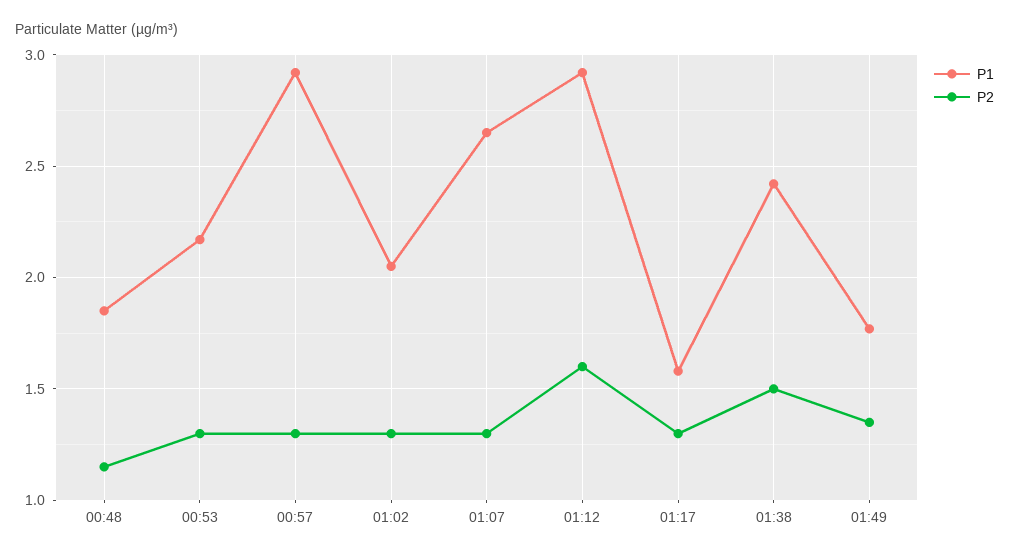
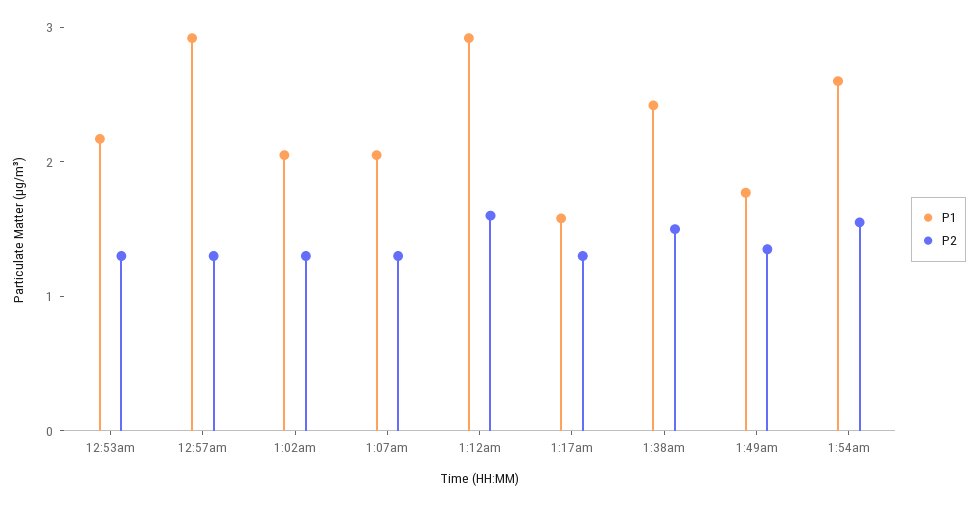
P1, 00:48: 1.85 -> none
P2, 00:48: 1.15 -> none
P1, 01:07: 2.65 -> 2
P1, 1:54am: none -> 2.6
P2, 1:54am: none -> 1.6

